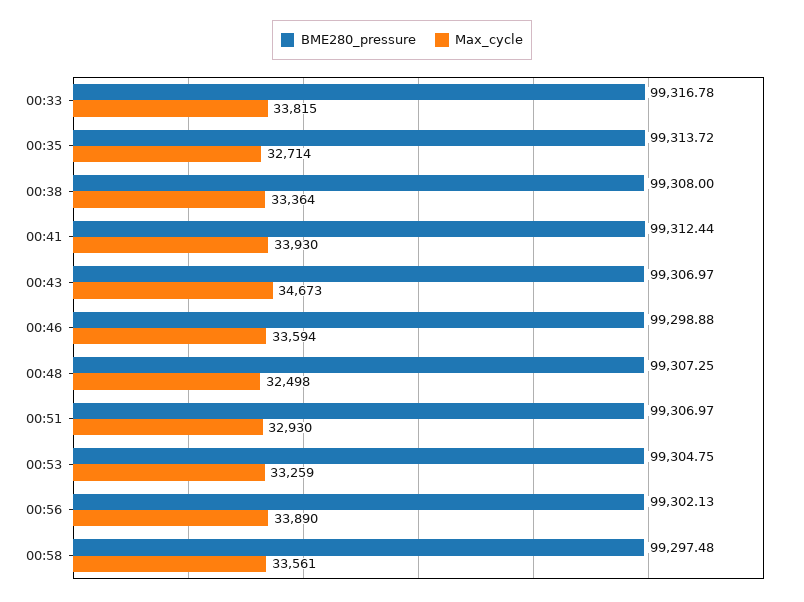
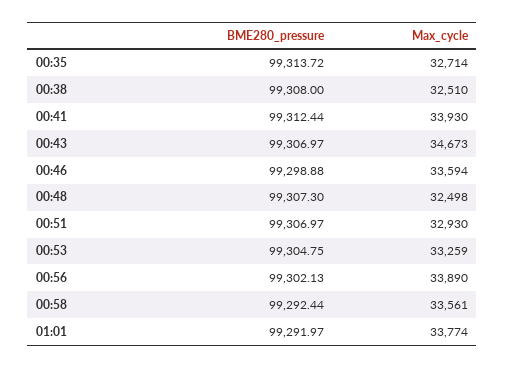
BME280_pressure, 00:33: 99316.78 -> none
Max_cycle, 00:33: 33815 -> none
Max_cycle, 00:38: 33364 -> 32510
BME280_pressure, 00:48: 99307.25 -> 99307.3
BME280_pressure, 00:58: 99297.48 -> 99292.44
BME280_pressure, 01:01: none -> 99291.97
Max_cycle, 01:01: none -> 33774

